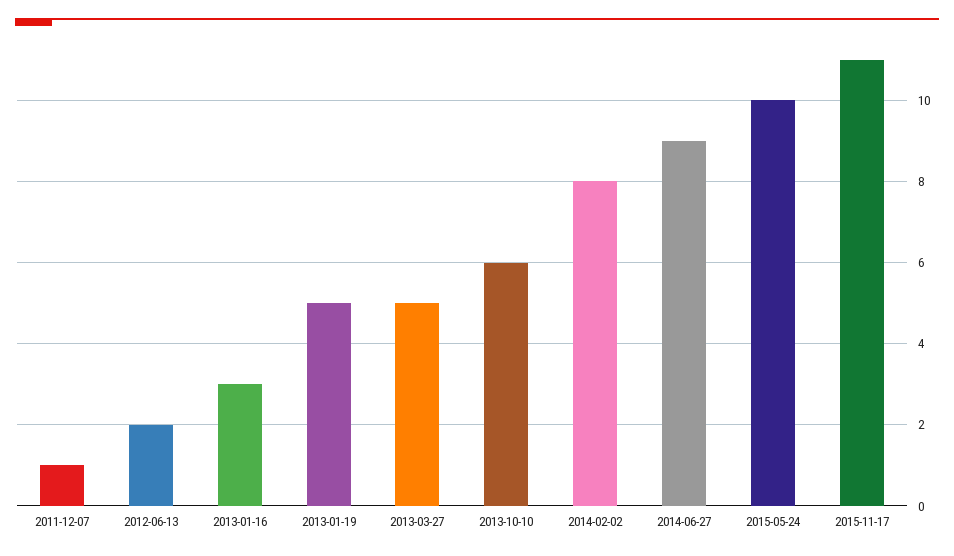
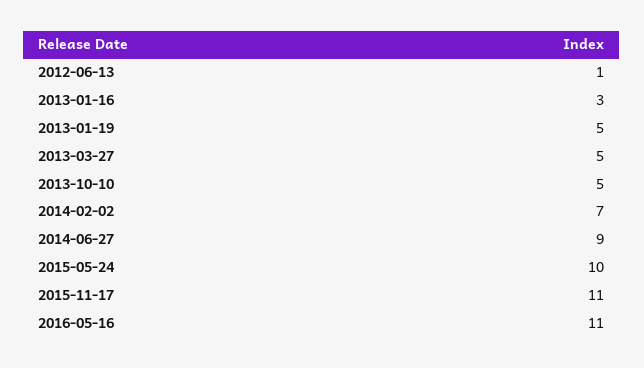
2011-12-07: 1 -> none
2012-06-13: 2 -> 1
2013-10-10: 6 -> 5
2014-02-02: 8 -> 7
2016-05-16: none -> 11

